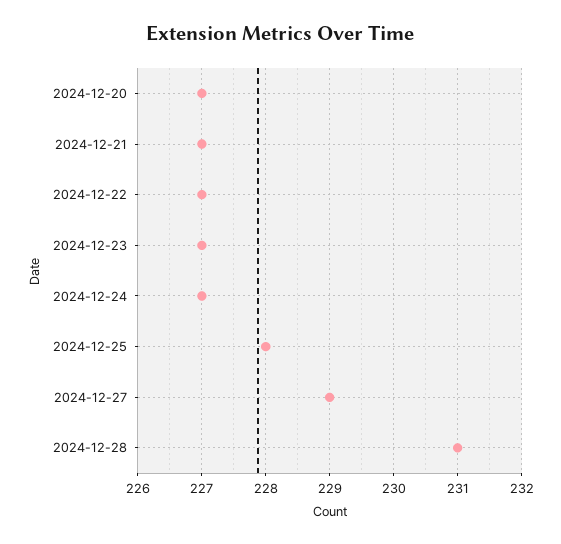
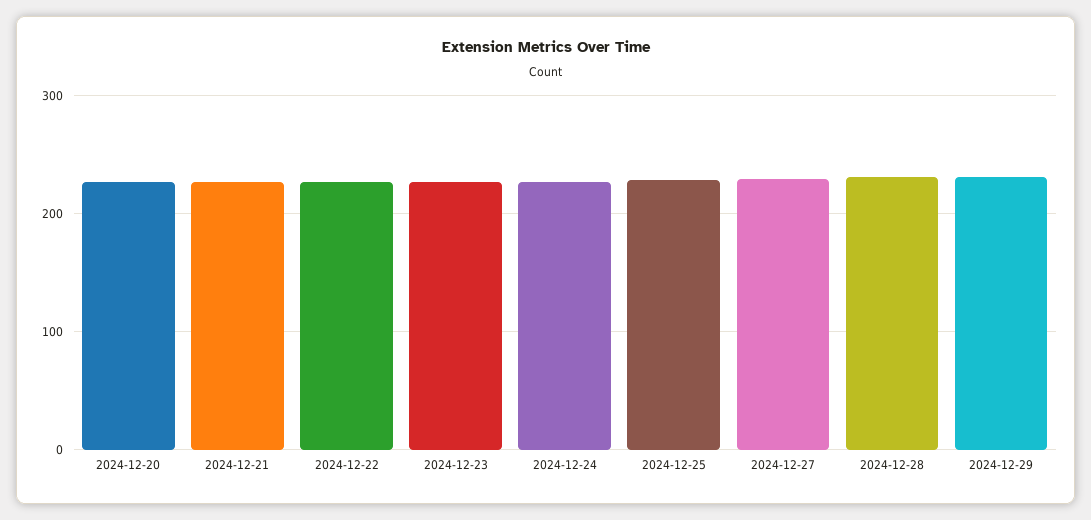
2024-12-29: none -> 230

